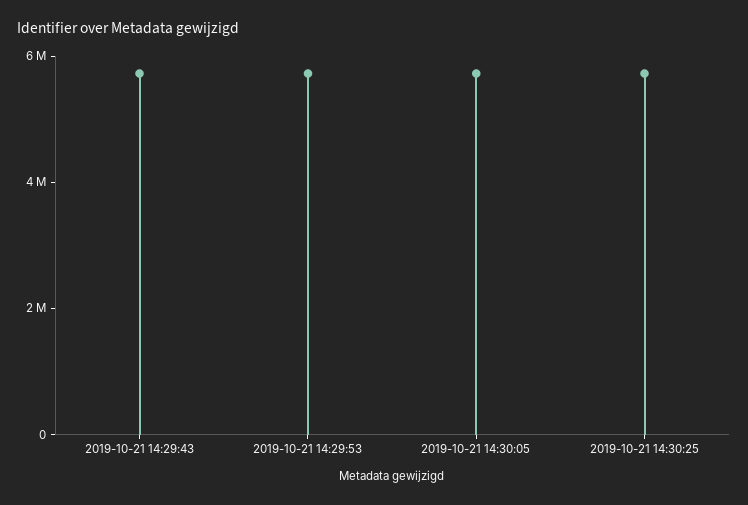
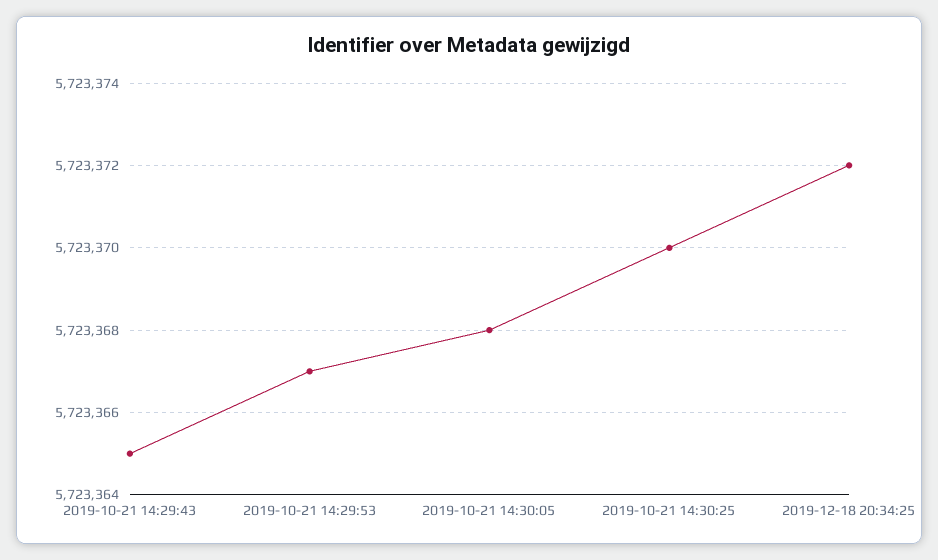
2019-12-18 20:34:25: none -> 5723372

